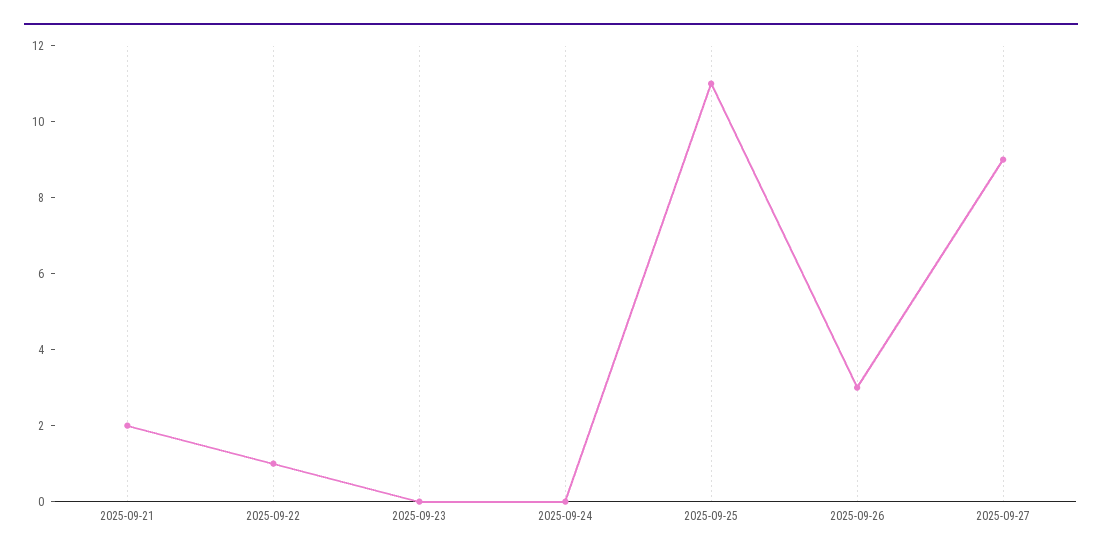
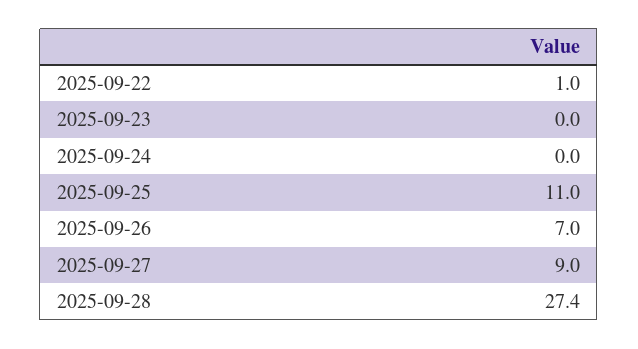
2025-09-21: 2 -> none
2025-09-26: 3 -> 7
2025-09-28: none -> 27.4

